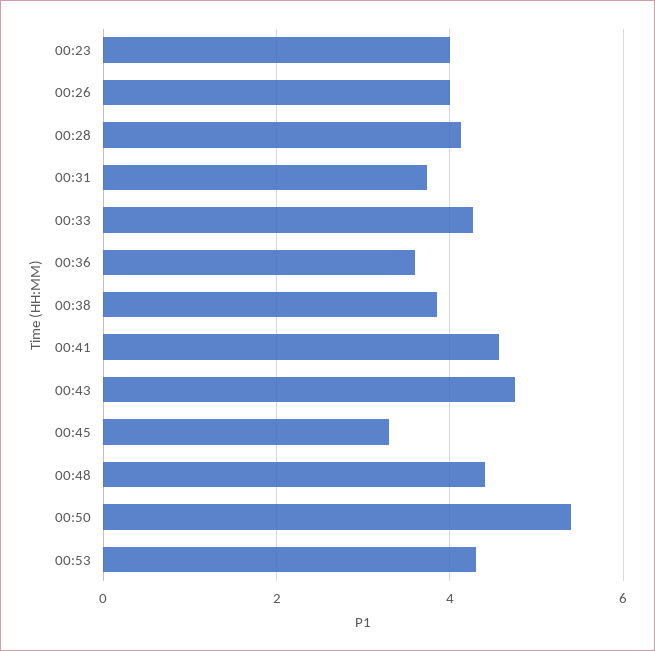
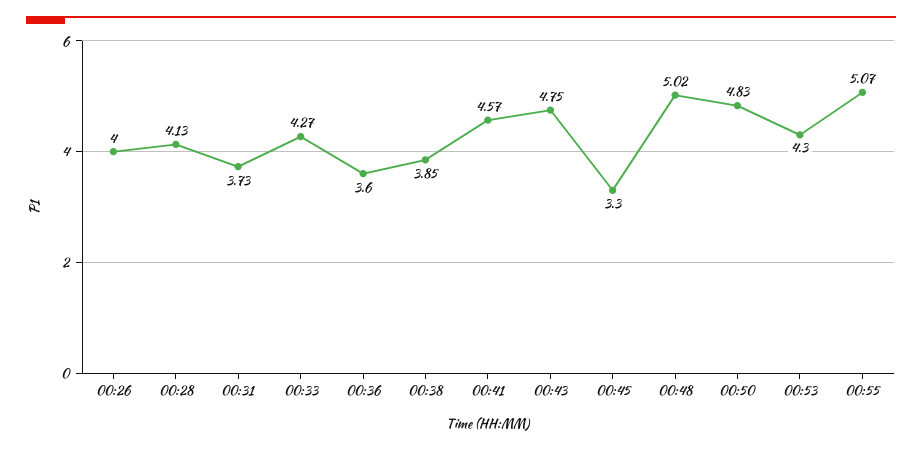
00:23: 4 -> none
00:48: 4.4 -> 5.02
00:50: 5.4 -> 4.83
00:55: none -> 5.07

